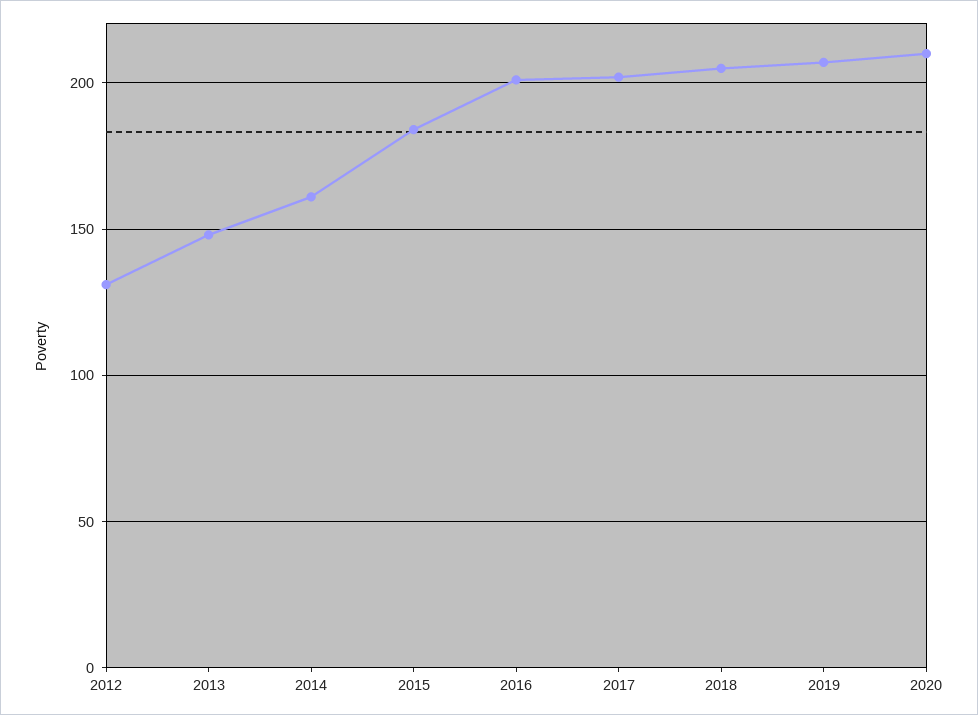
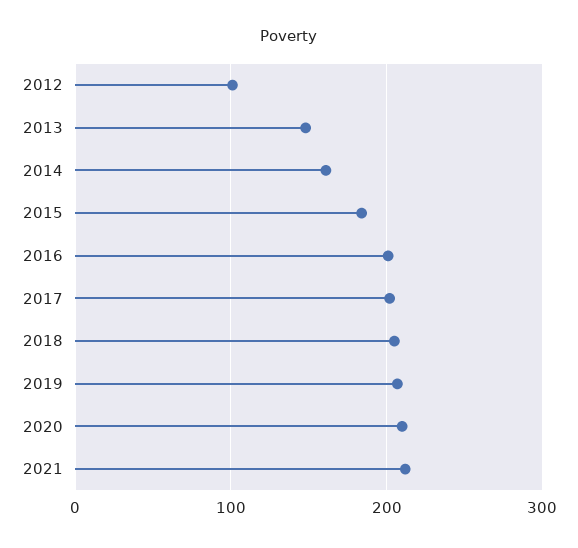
2012: 130 -> 100
2021: none -> 210

